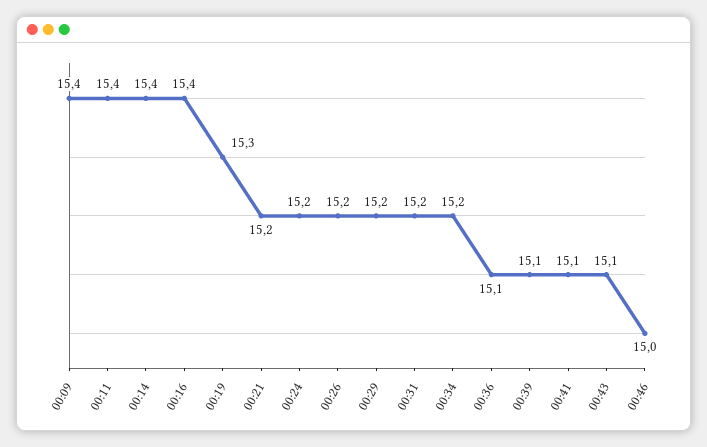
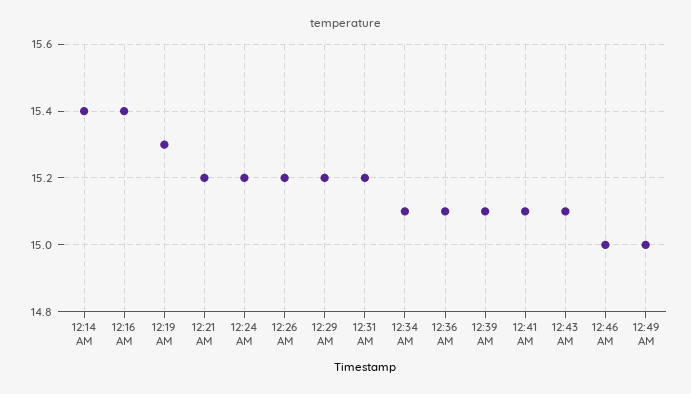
00:09: 15.4 -> none
00:11: 15.4 -> none
00:34: 15.2 -> 15.1
12:49 AM: none -> 15

